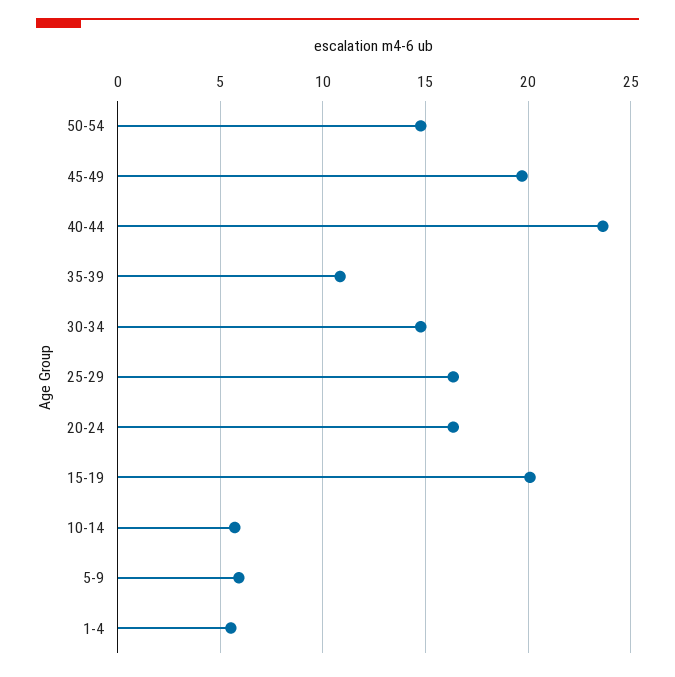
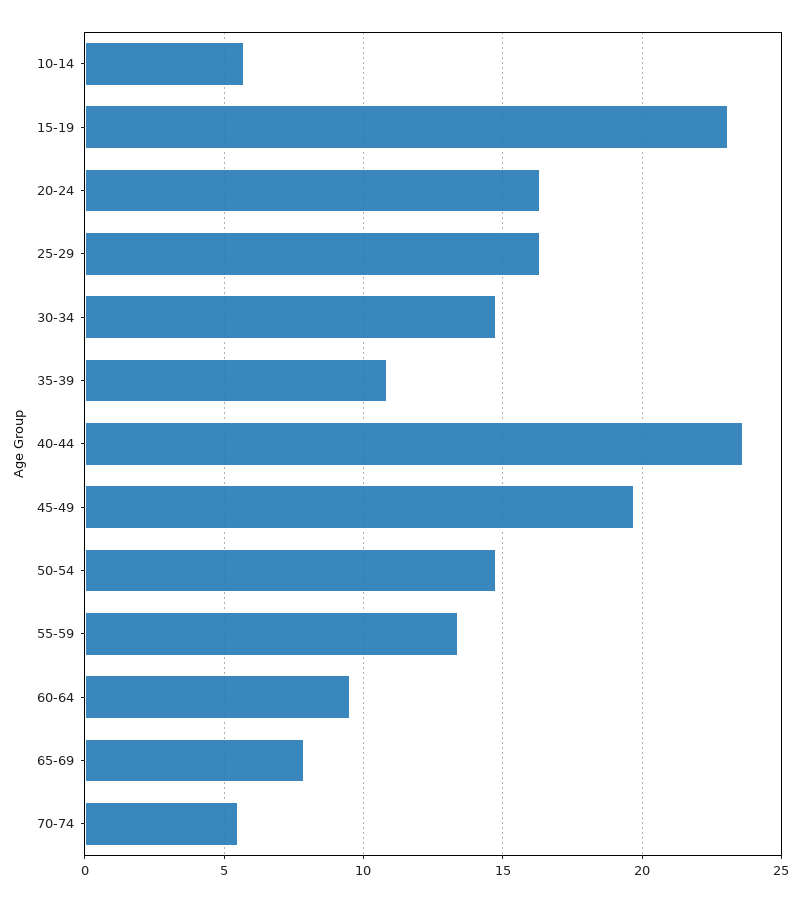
15-19: 20 -> 23
5-9: 6 -> none
1-4: 5.5 -> none
55-59: none -> 13.5
60-64: none -> 9.5
65-69: none -> 8
70-74: none -> 5.5

